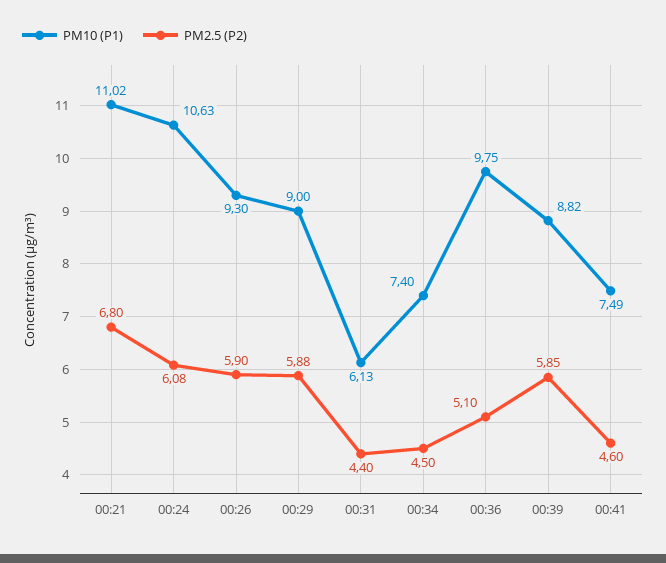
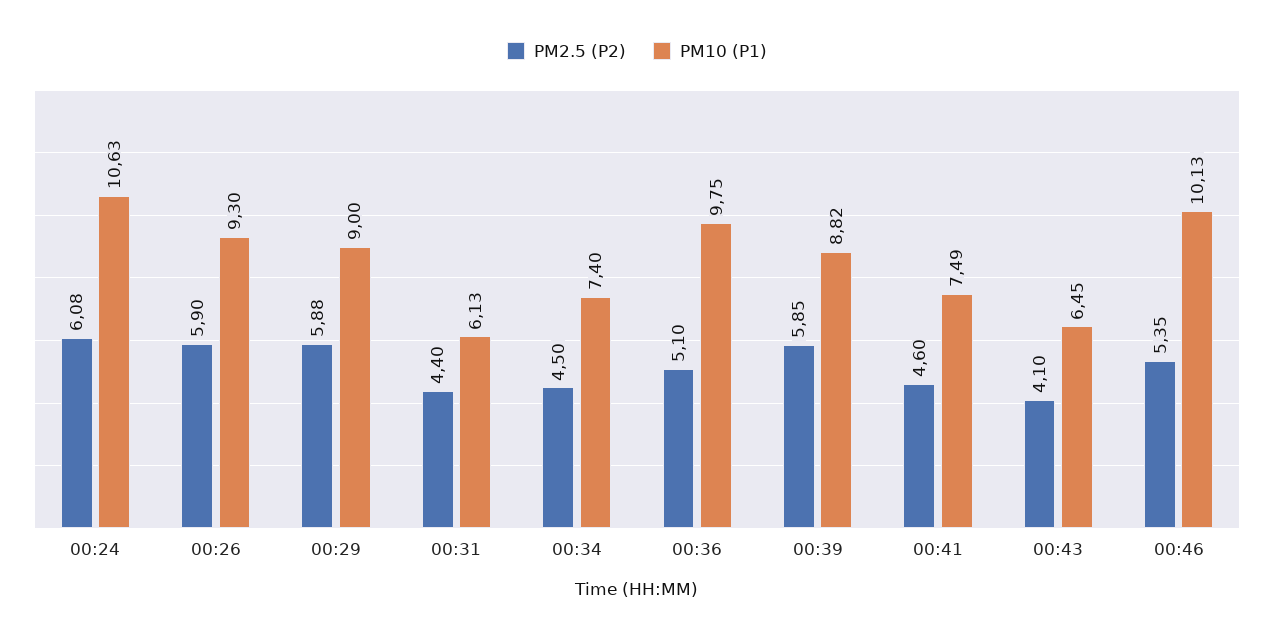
PM10 (P1), 00:21: 11.02 -> none
PM2.5 (P2), 00:21: 6.8 -> none
PM2.5 (P2), 00:43: none -> 4.1
PM10 (P1), 00:43: none -> 6.45
PM2.5 (P2), 00:46: none -> 5.35
PM10 (P1), 00:46: none -> 10.13

